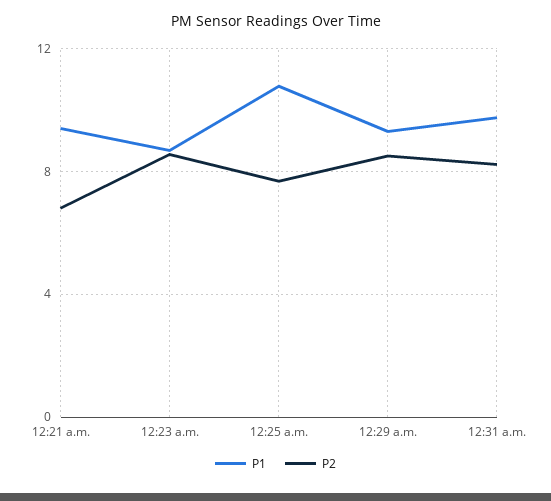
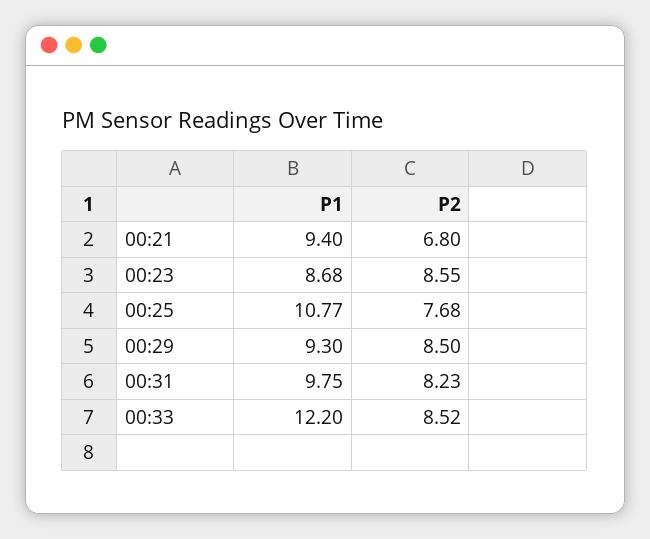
P1, 00:33: none -> 12.2
P2, 00:33: none -> 8.52

